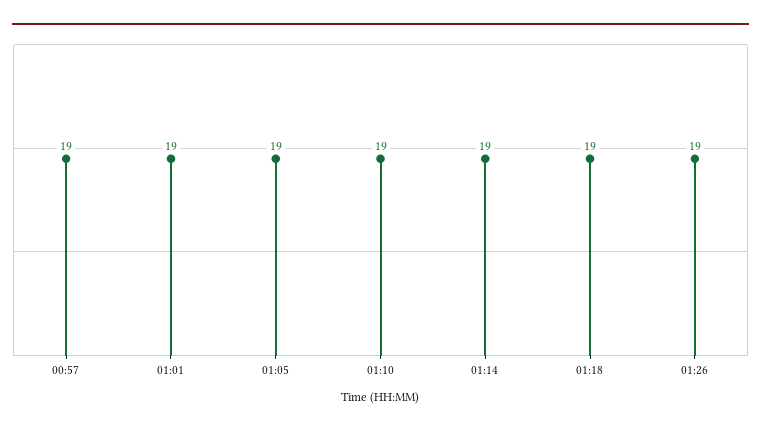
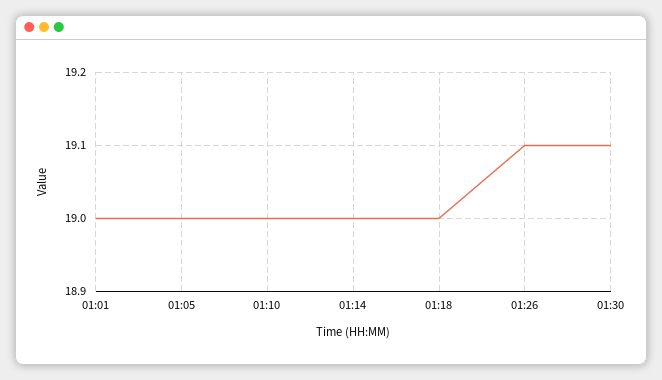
00:57: 19 -> none
01:26: 19 -> 19.1
01:30: none -> 19.1

